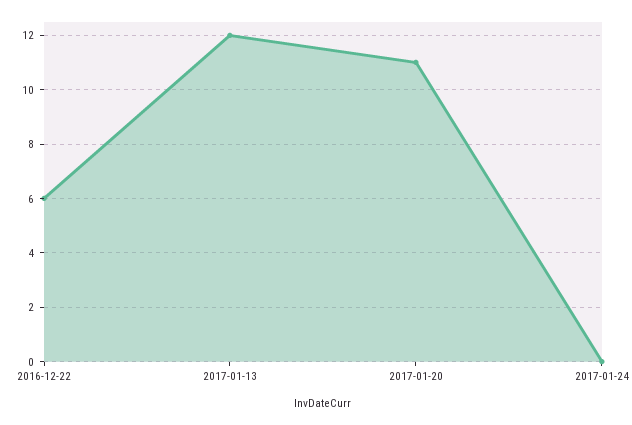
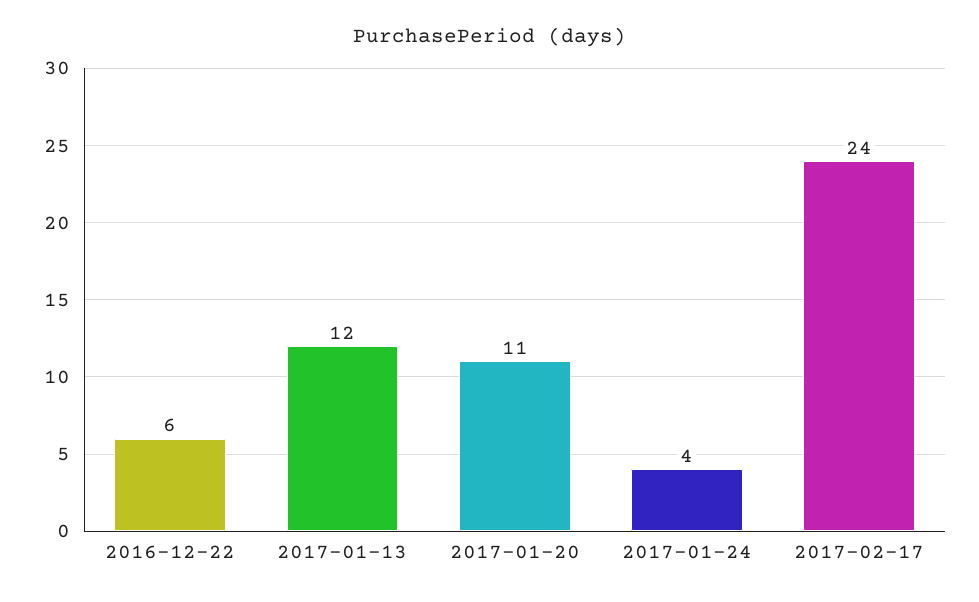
2017-01-24: 0 -> 4
2017-02-17: none -> 24

